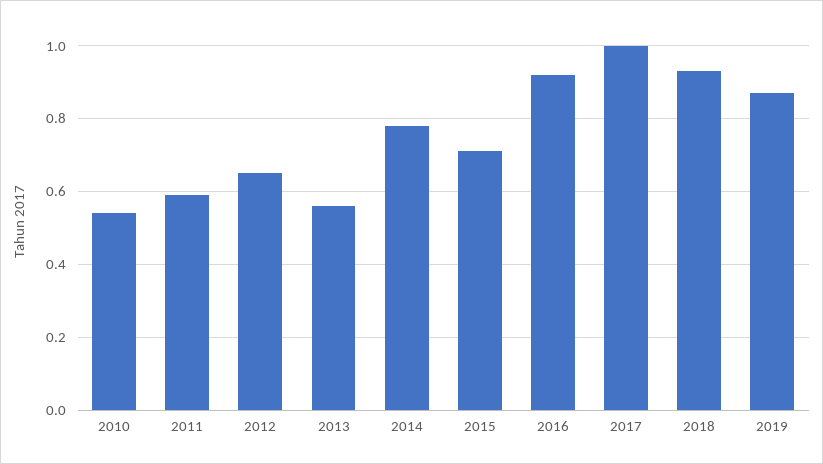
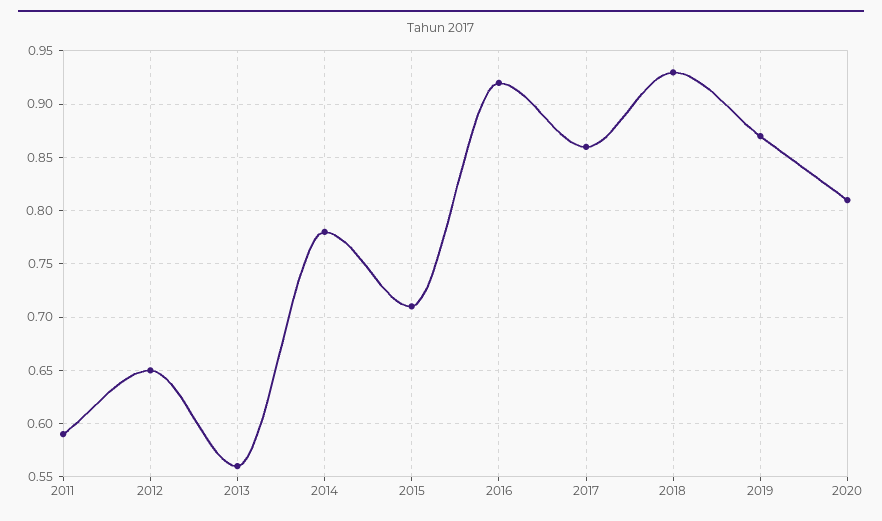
2010: 0.55 -> none
2017: 1 -> 0.86
2020: none -> 0.81

